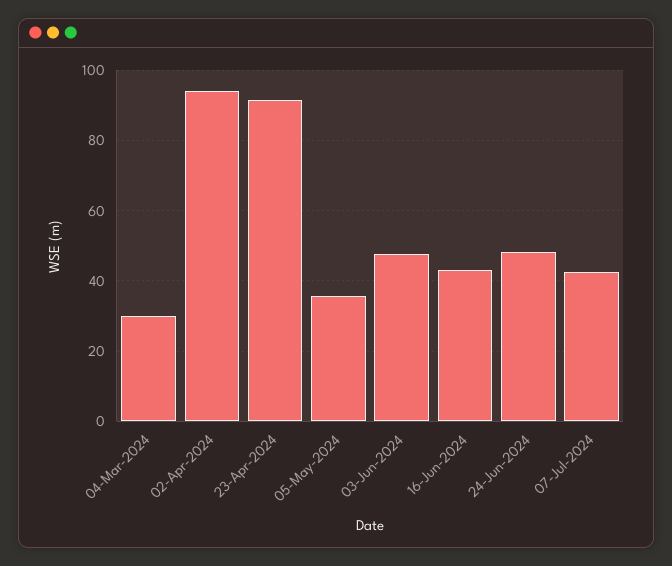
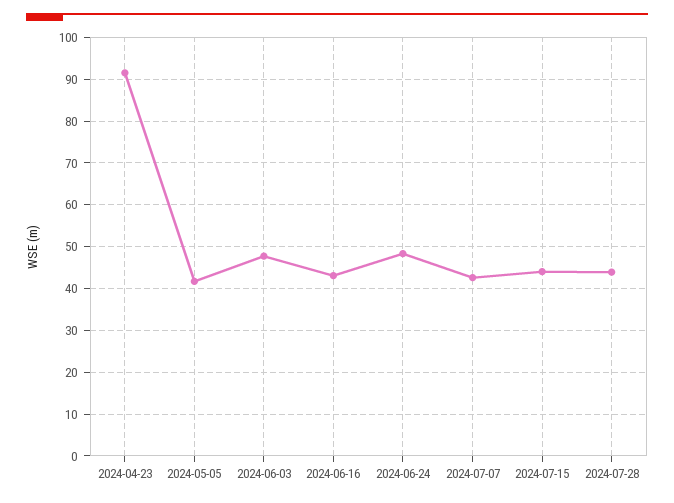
04-Mar-2024: 30 -> none
02-Apr-2024: 94 -> none
05-May-2024: 36 -> 42
2024-07-15: none -> 44
2024-07-28: none -> 44

